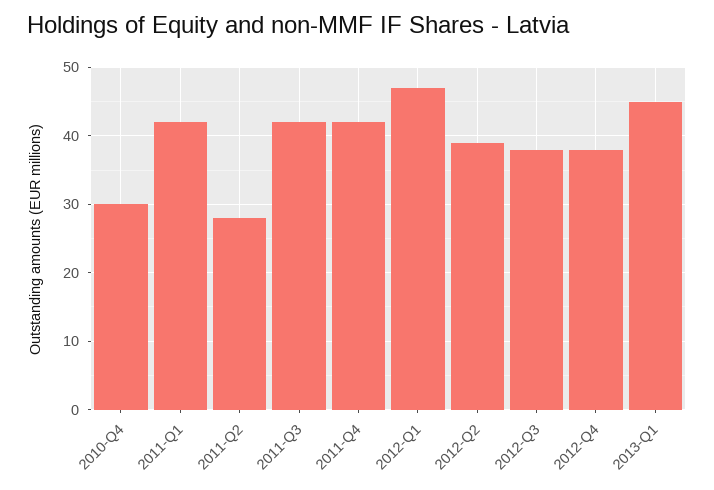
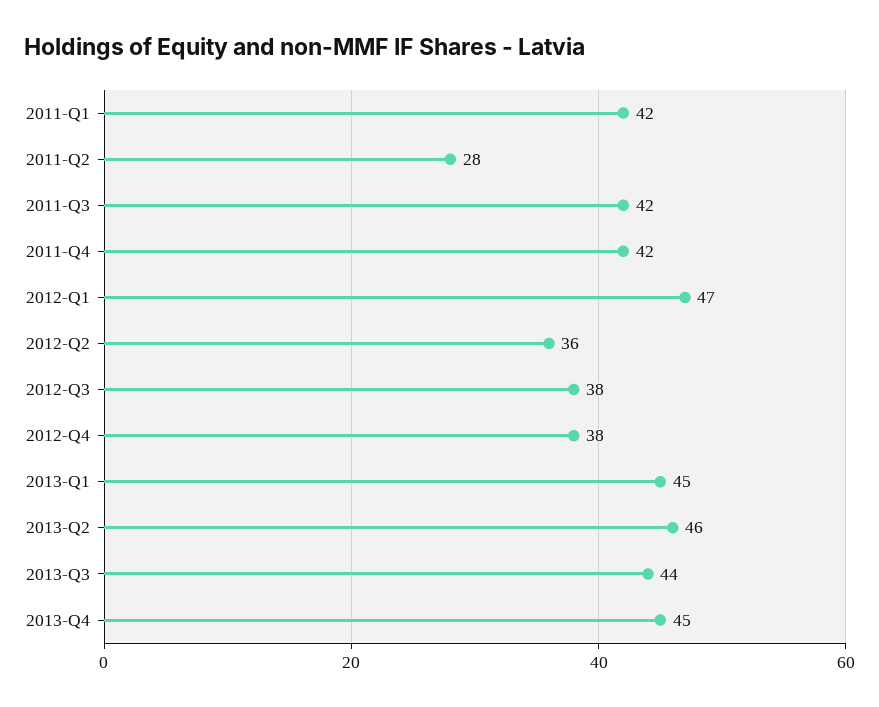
2010-Q4: 30 -> none
2012-Q2: 39 -> 36
2013-Q2: none -> 46
2013-Q3: none -> 44
2013-Q4: none -> 45

